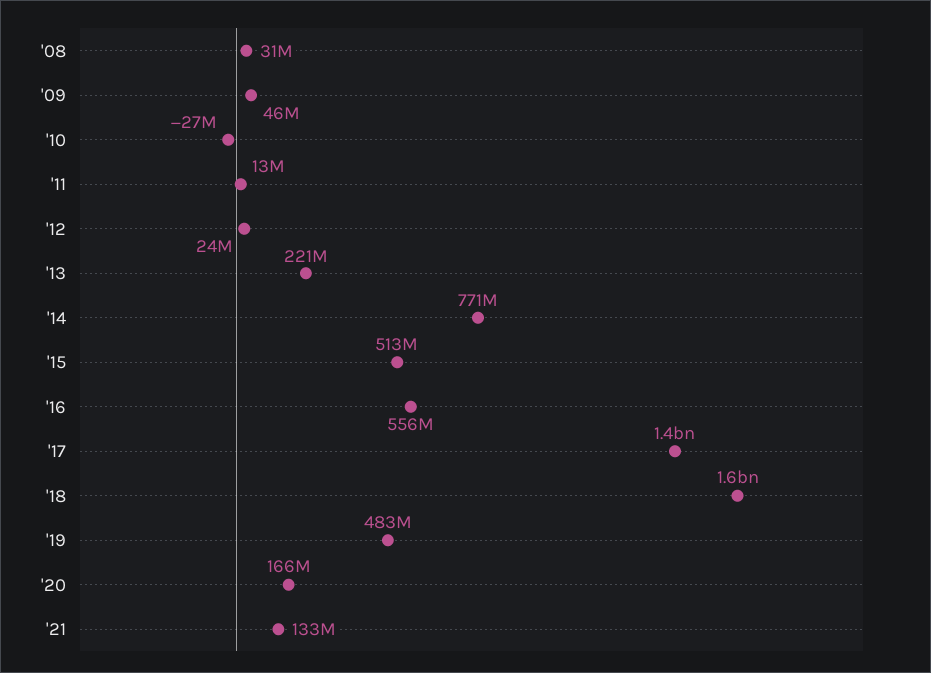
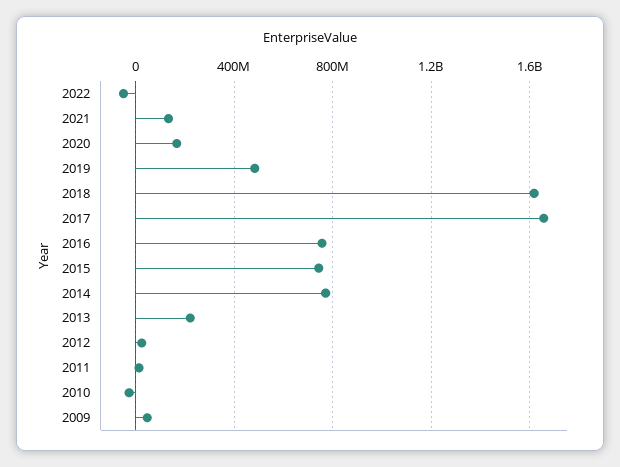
'08: 31000000 -> none
'15: 513000000 -> 750000000
'16: 556000000 -> 750000000
'17: 1400000000 -> 1650000000
2022: none -> -50000000

